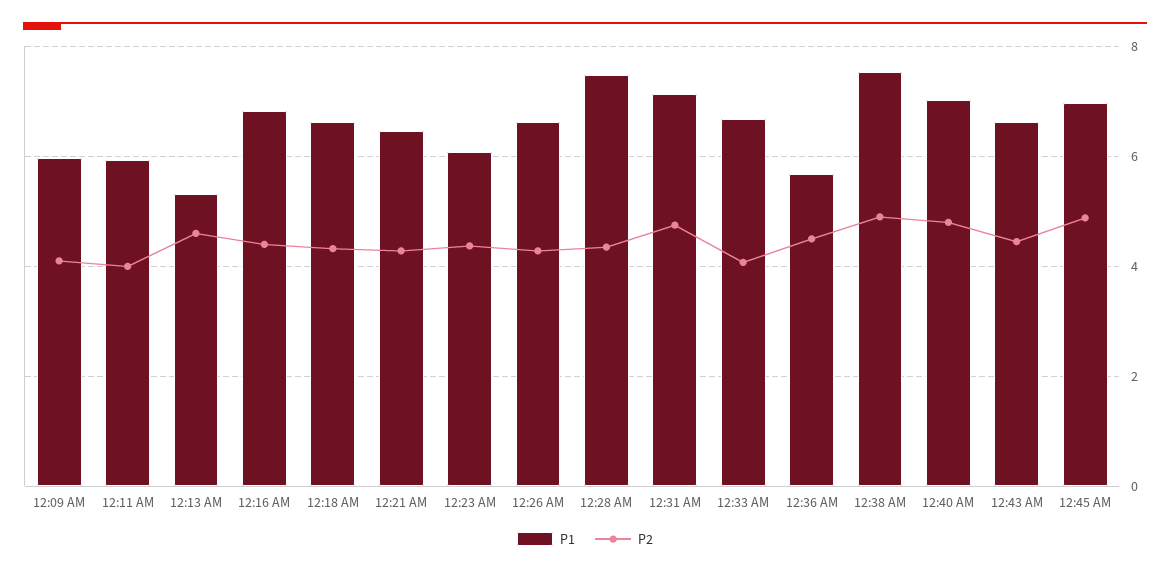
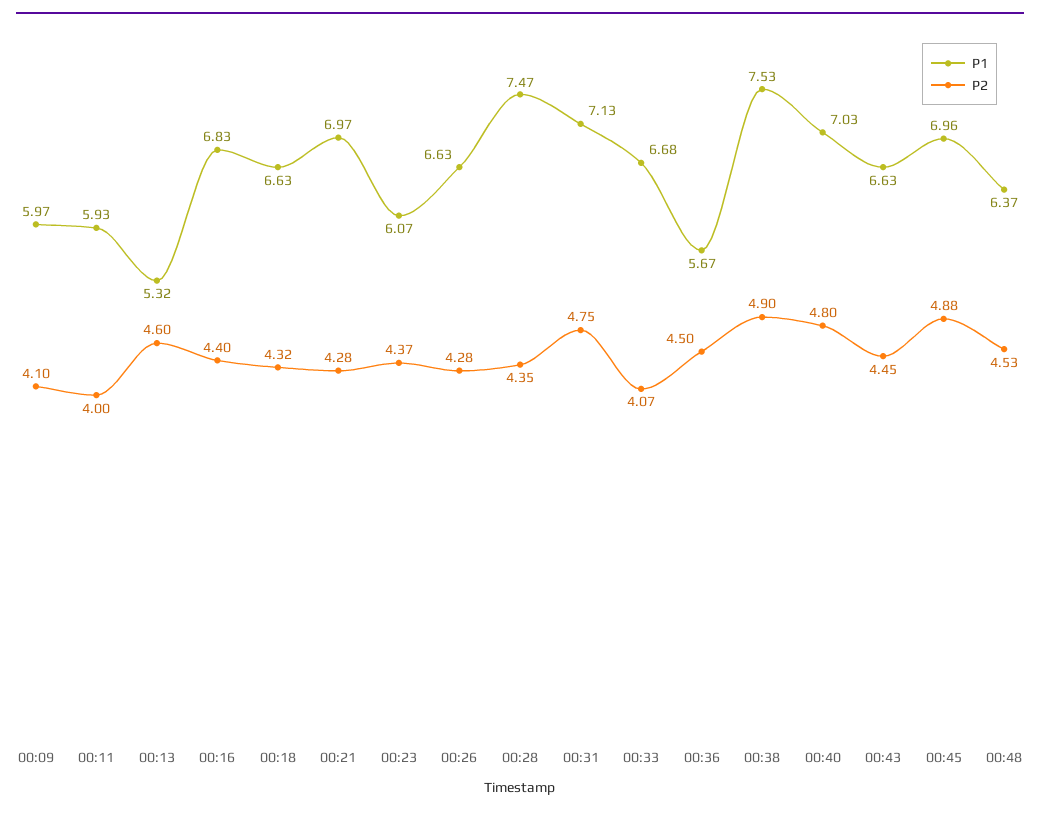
P1, 12:21 AM: 6.4 -> 6.97
P1, 00:48: none -> 6.37
P2, 00:48: none -> 4.53

